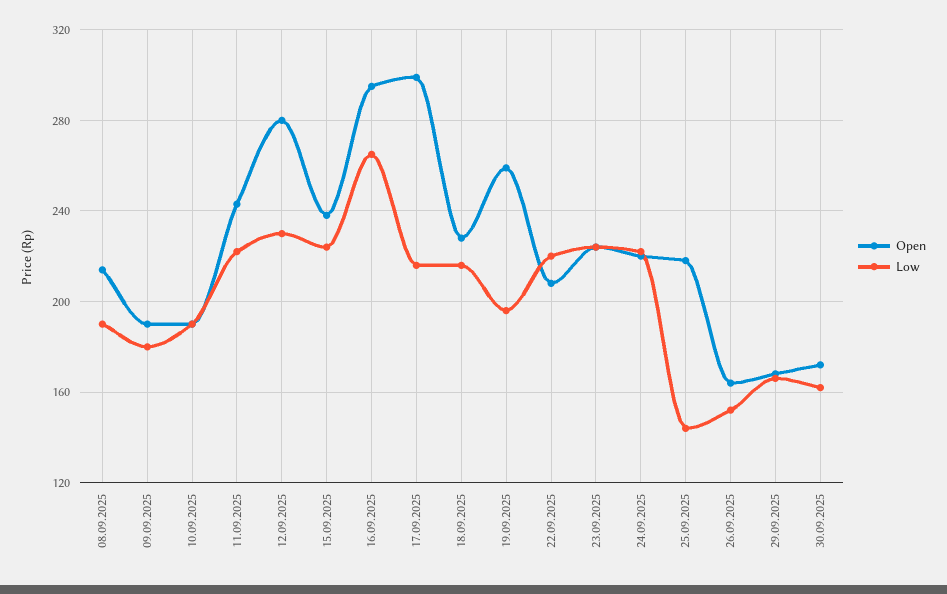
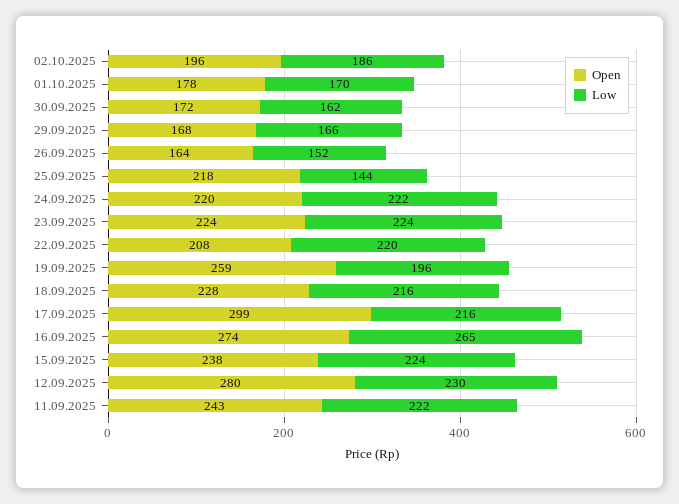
Open, 08.09.2025: 215 -> none
Low, 08.09.2025: 190 -> none
Open, 09.09.2025: 190 -> none
Low, 09.09.2025: 180 -> none
Open, 10.09.2025: 190 -> none
Low, 10.09.2025: 190 -> none
Open, 16.09.2025: 295 -> 274
Open, 02.10.2025: none -> 196
Low, 02.10.2025: none -> 186
Open, 01.10.2025: none -> 178
Low, 01.10.2025: none -> 170

